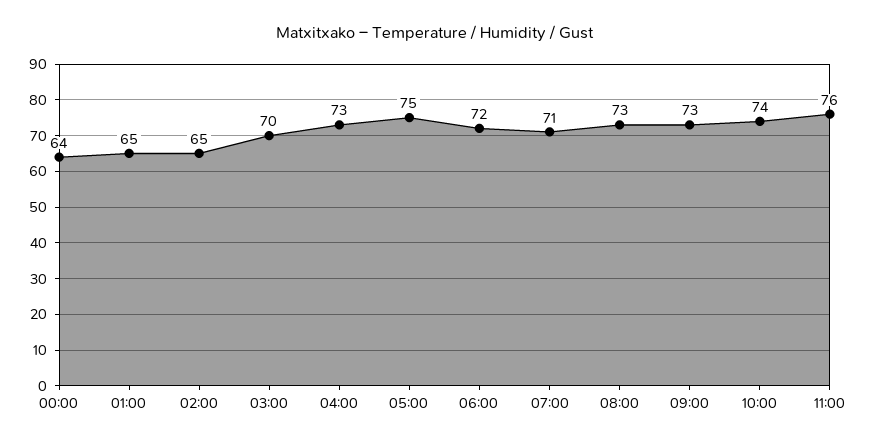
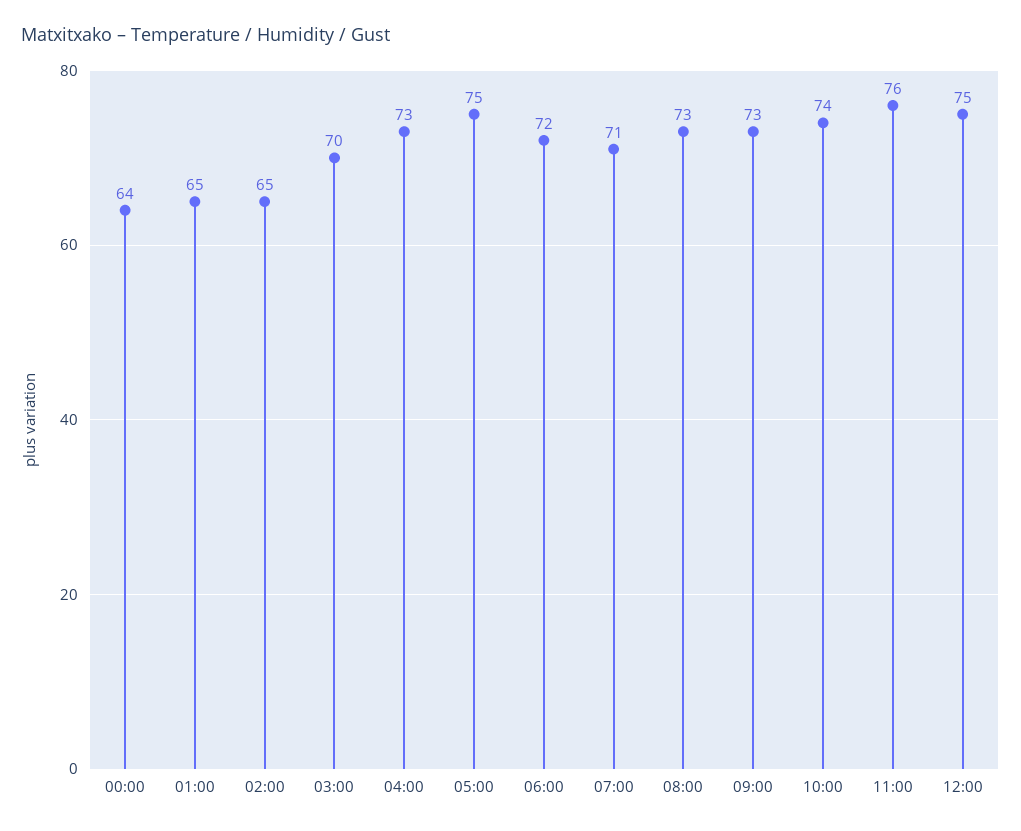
12:00: none -> 75

